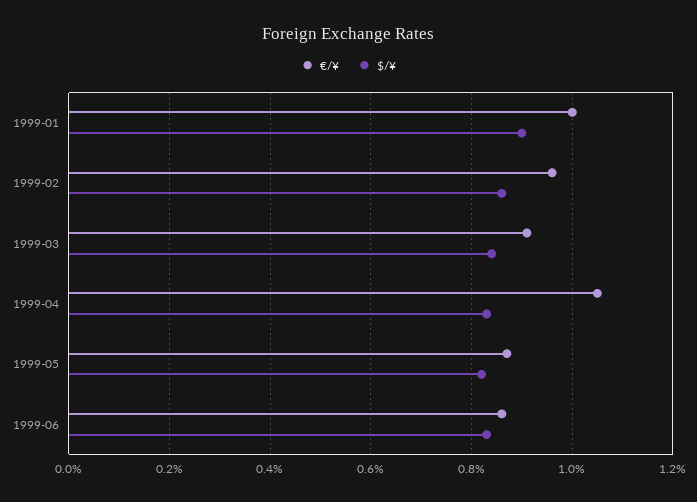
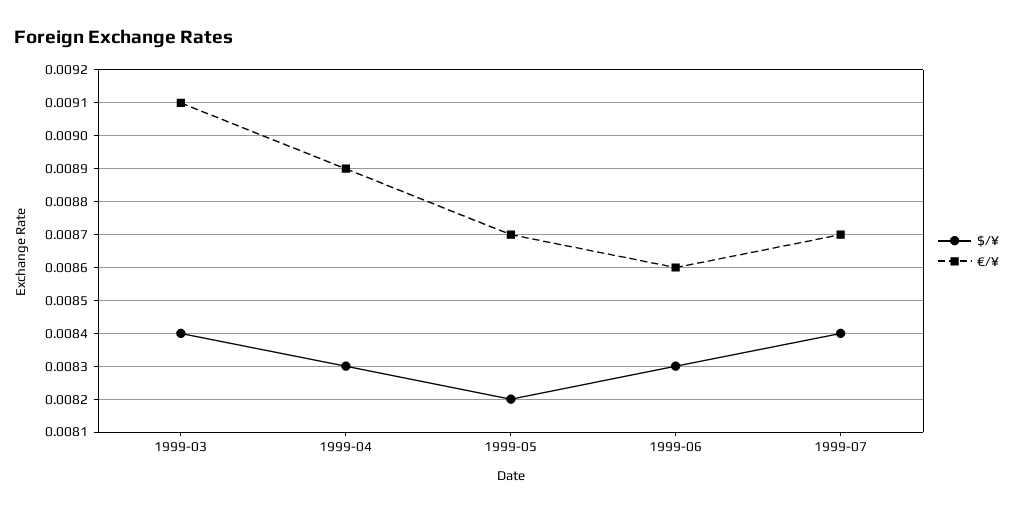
€/¥, 1999-01: 0.01 -> none
$/¥, 1999-01: 0.009 -> none
€/¥, 1999-02: 0.0095 -> none
$/¥, 1999-02: 0.0085 -> none
€/¥, 1999-04: 0.0105 -> 0.0089
$/¥, 1999-07: none -> 0.0084
€/¥, 1999-07: none -> 0.0087

